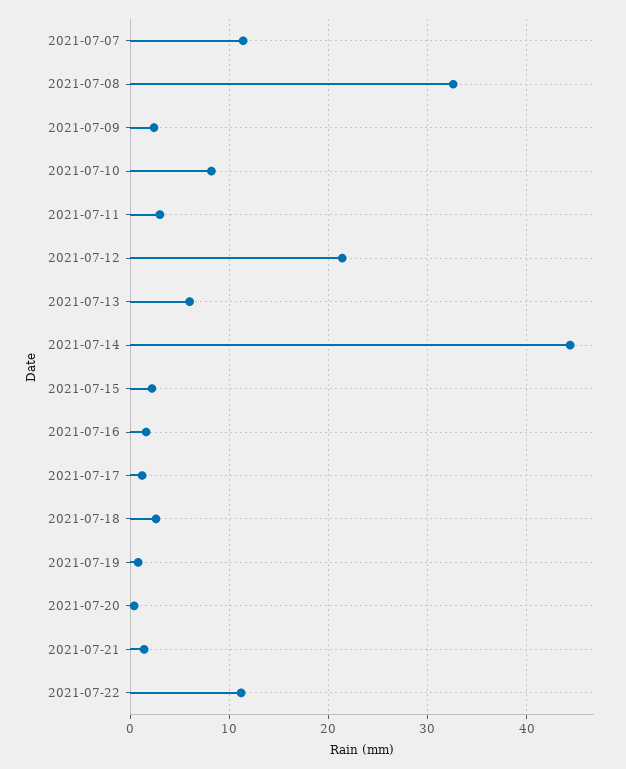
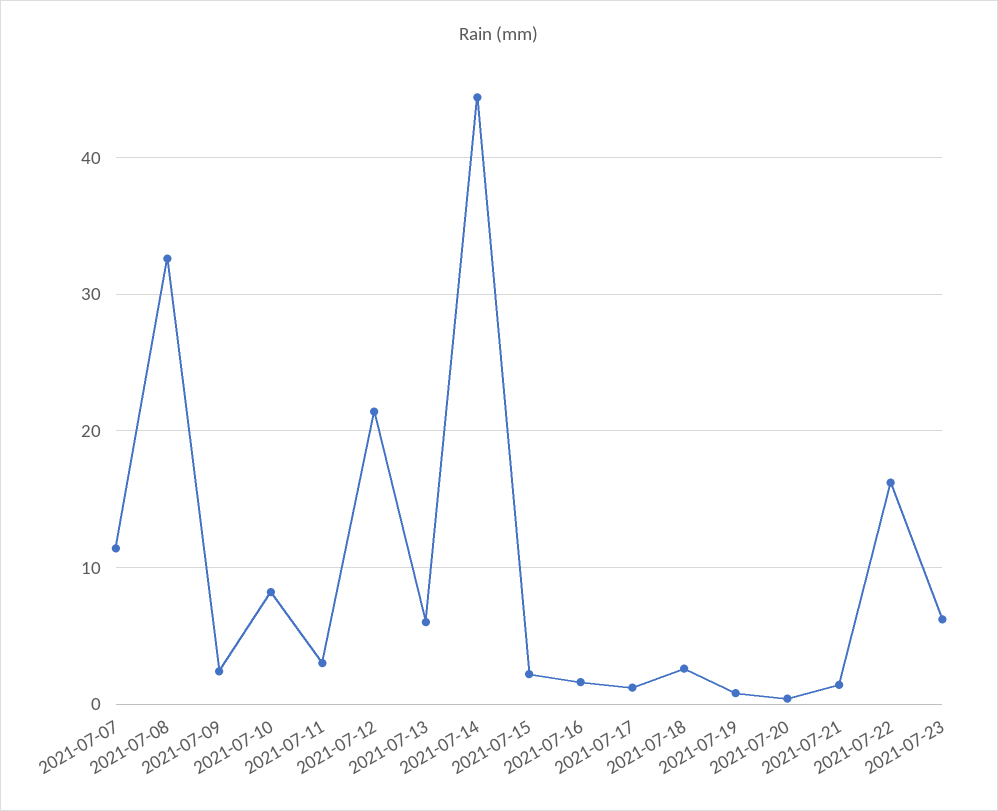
2021-07-22: 11 -> 16
2021-07-23: none -> 6

